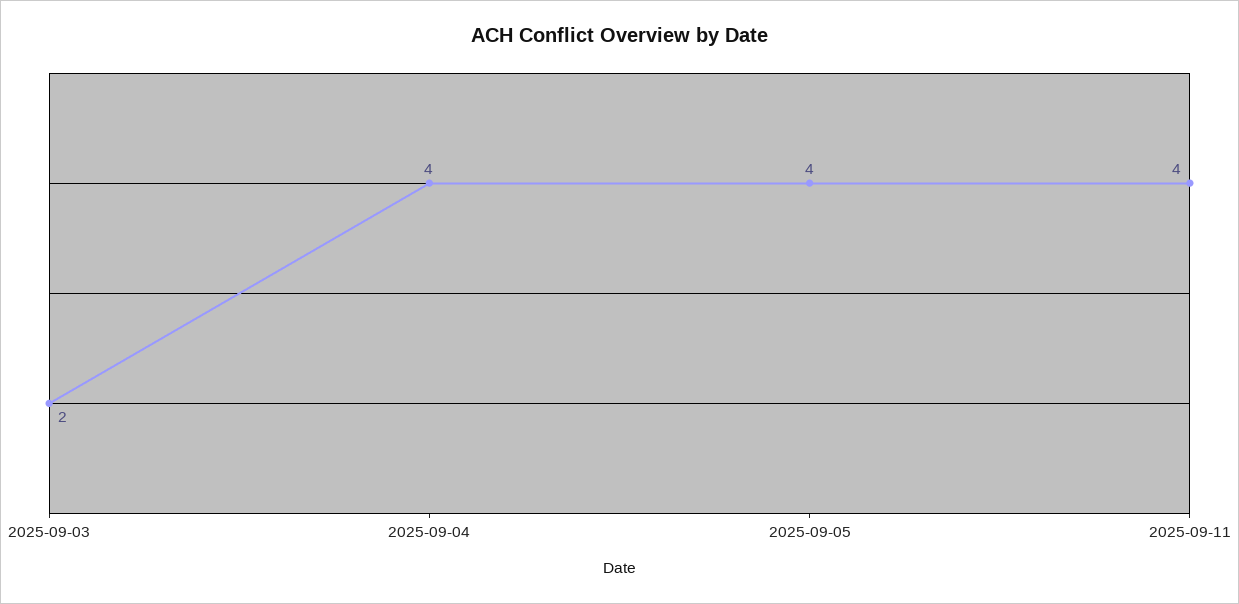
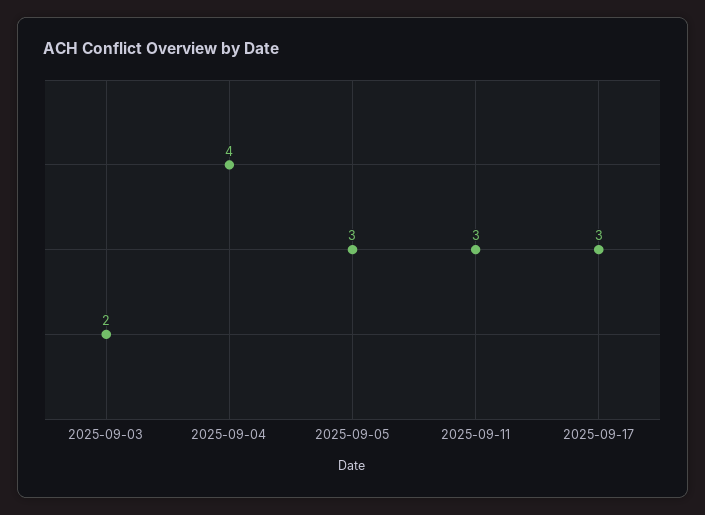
2025-09-05: 4 -> 3
2025-09-11: 4 -> 3
2025-09-17: none -> 3

